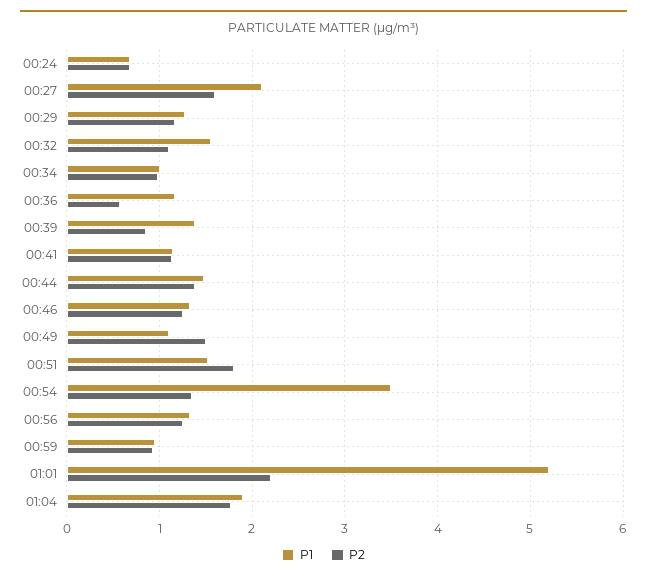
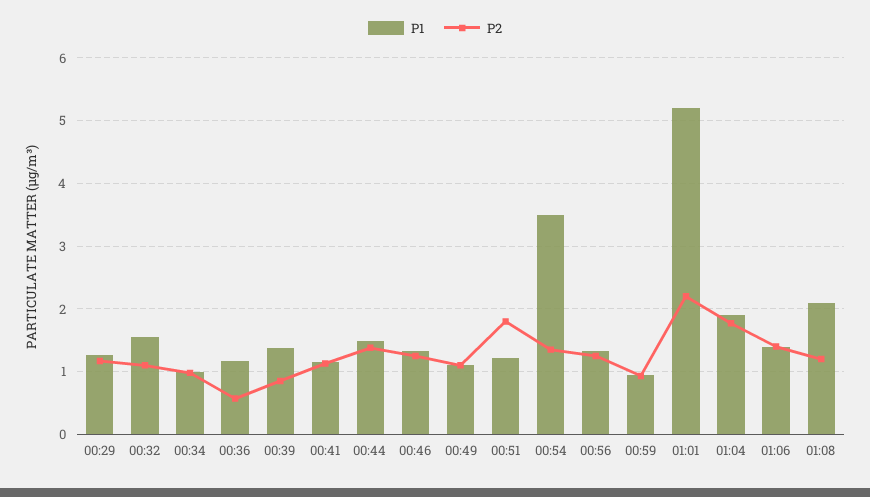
P1, 00:24: 0.7 -> none
P2, 00:24: 0.7 -> none
P1, 00:27: 2.1 -> none
P2, 00:27: 1.6 -> none
P2, 00:49: 1.5 -> 1.1
P1, 00:51: 1.5 -> 1.2
P1, 01:06: none -> 1.4
P2, 01:06: none -> 1.4
P1, 01:08: none -> 2.1
P2, 01:08: none -> 1.2

